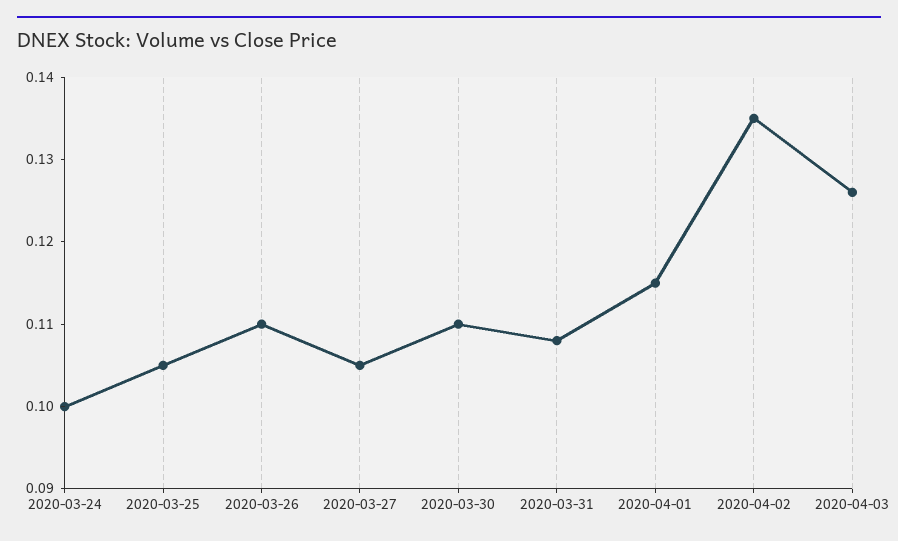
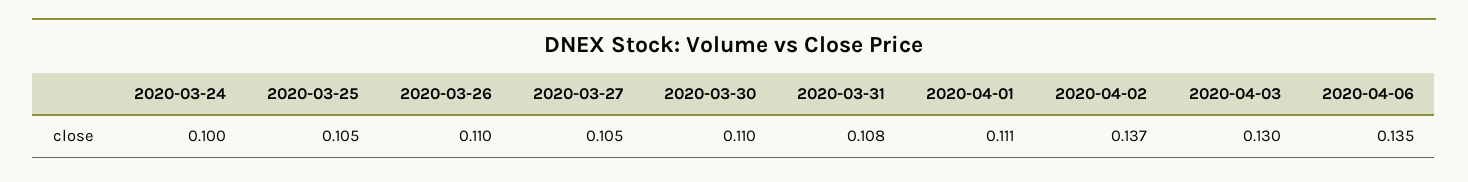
2020-04-01: 0.115 -> 0.111
2020-04-02: 0.135 -> 0.137
2020-04-03: 0.126 -> 0.13
2020-04-06: none -> 0.135

